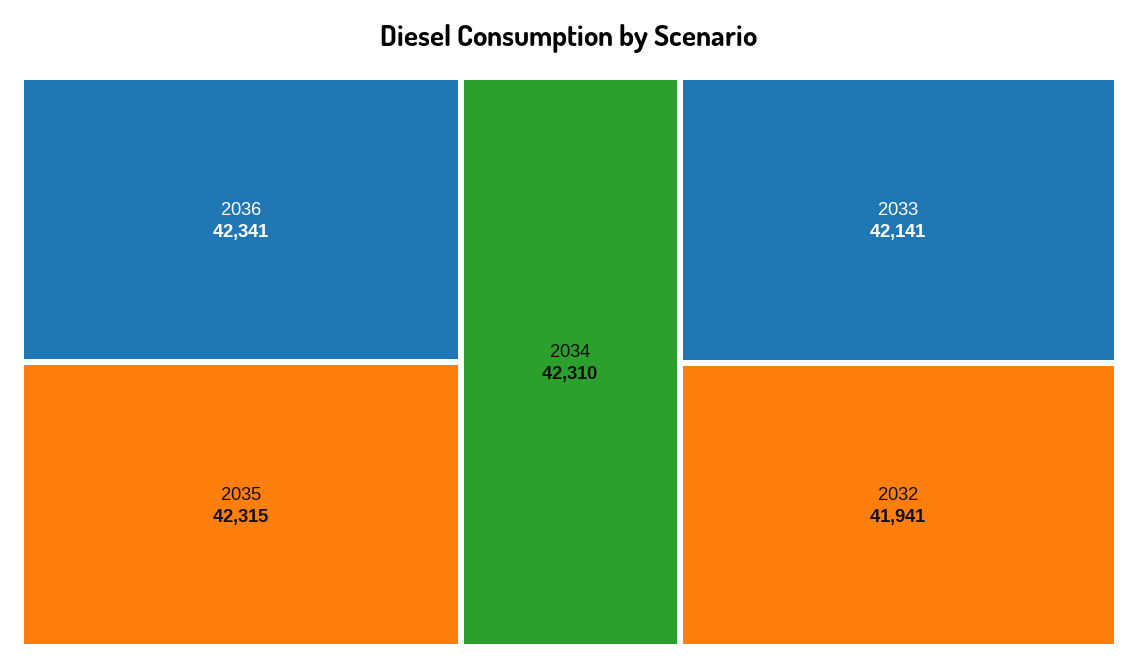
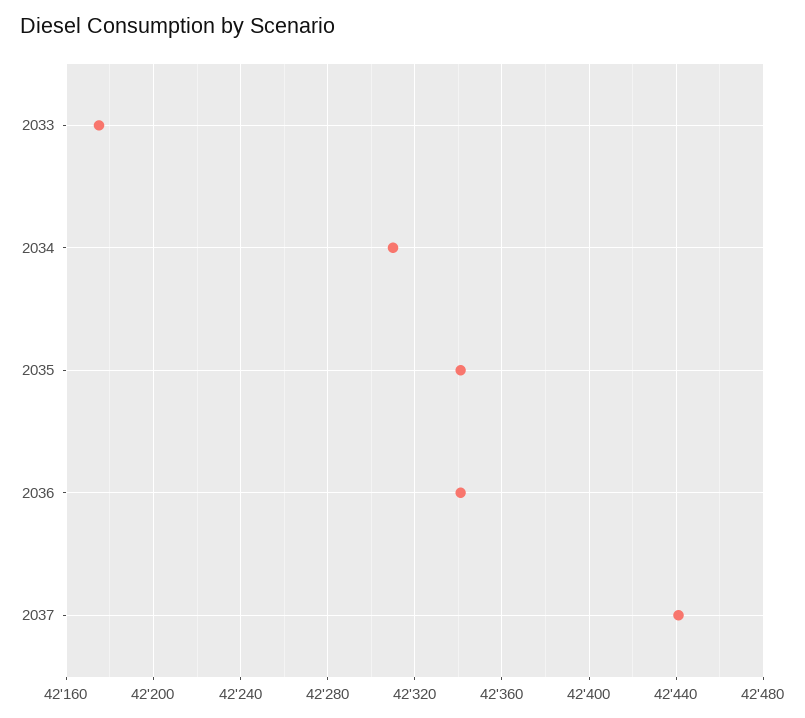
2035: 42315 -> 42340
2033: 42141 -> 42175
2032: 41941 -> none
2037: none -> 42440

